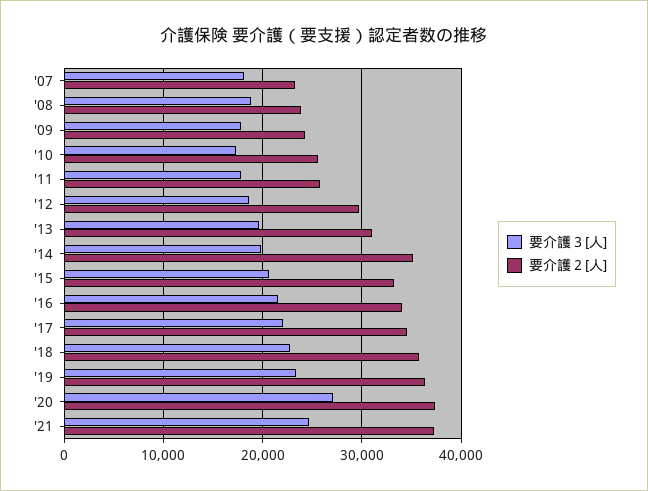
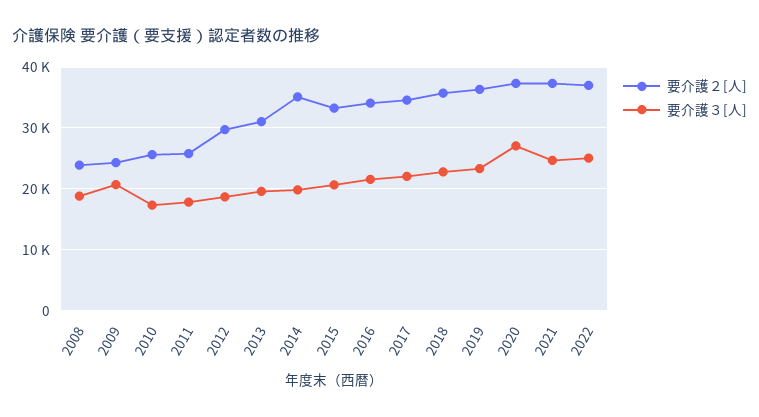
要介護３[人], '07: 18000 -> none
要介護２[人], '07: 23000 -> none
要介護３[人], '09: 18000 -> 21000
要介護２[人], 2022: none -> 37000
要介護３[人], 2022: none -> 25000

